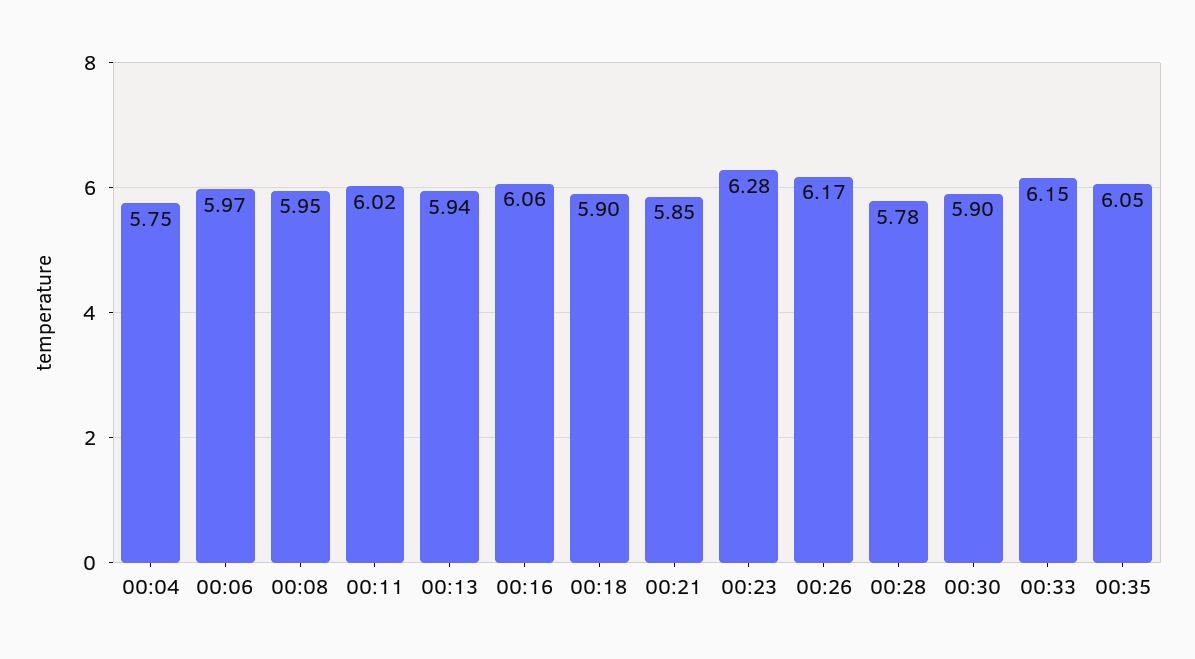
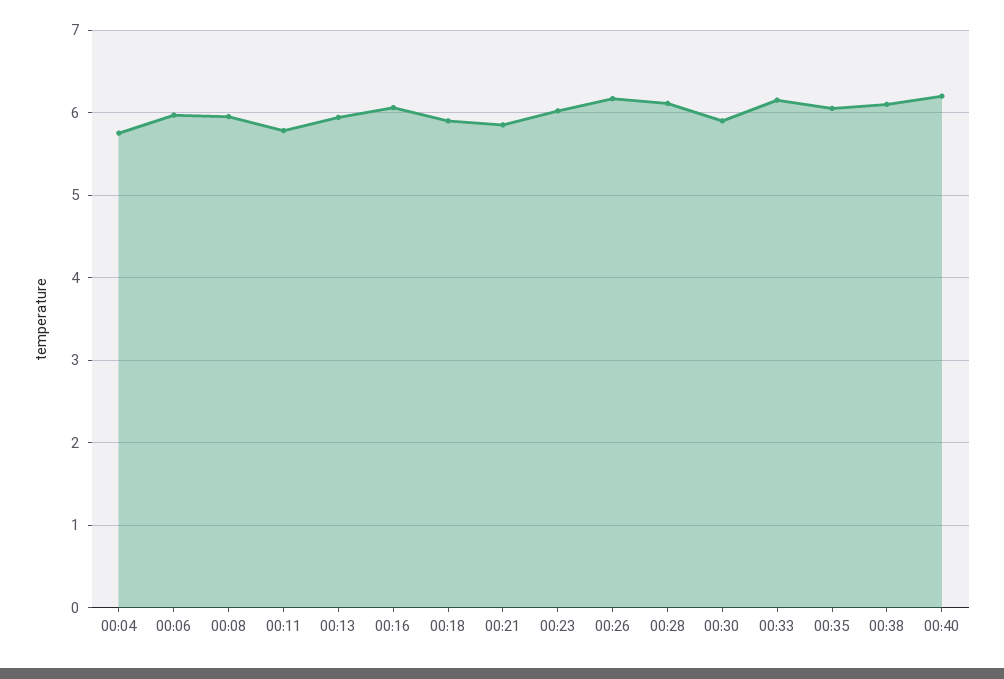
00:11: 6.02 -> 5.8
00:23: 6.28 -> 6
00:28: 5.78 -> 6.1
00:38: none -> 6.1
00:40: none -> 6.2

